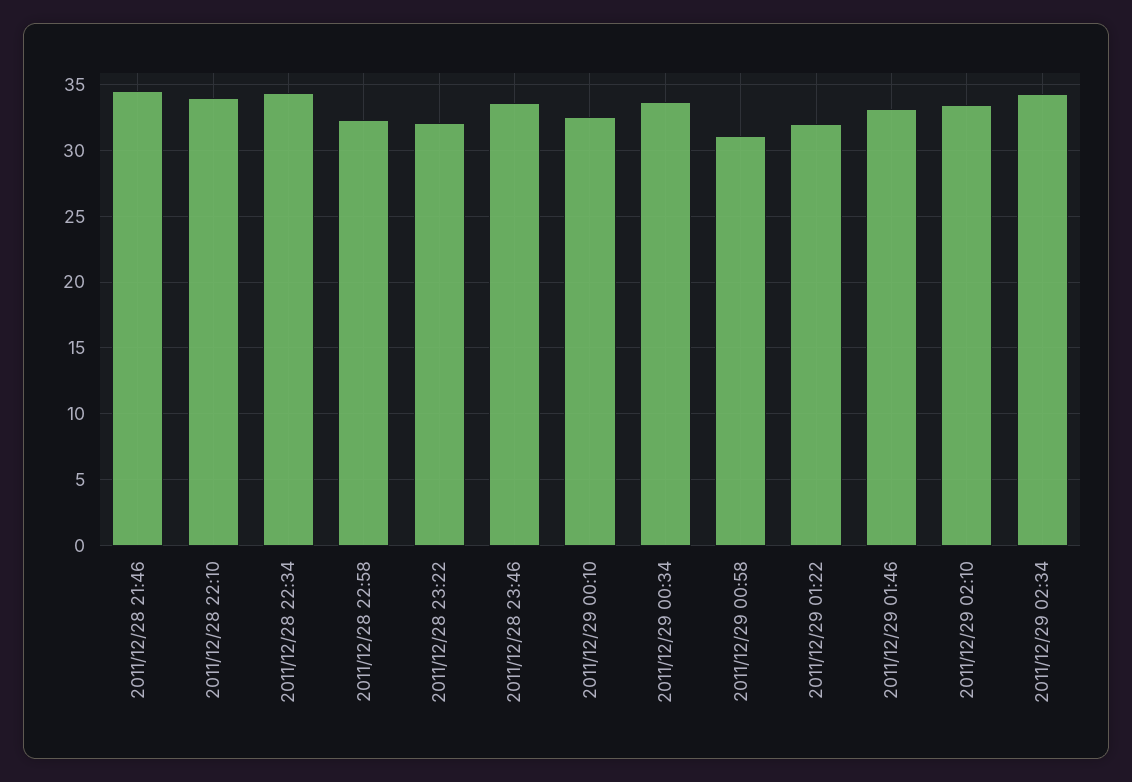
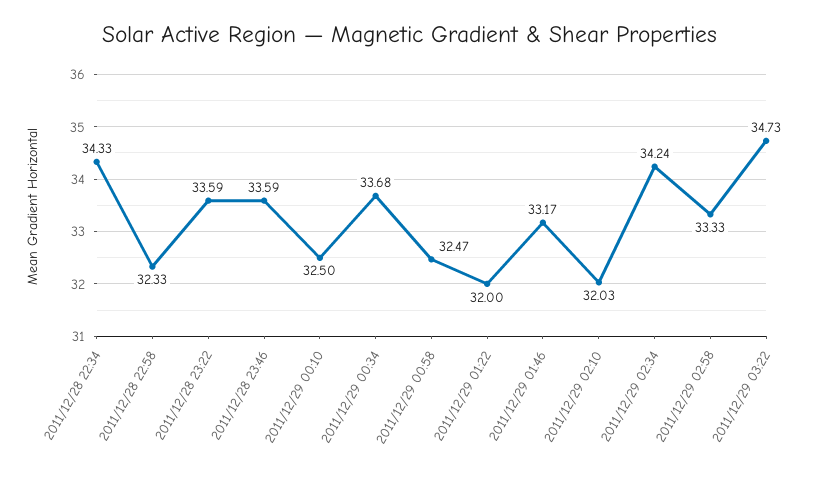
2011/12/28 21:46: 34.5 -> none
2011/12/28 22:10: 34 -> none
2011/12/28 23:22: 32 -> 33.59
2011/12/29 00:58: 31 -> 32.47
2011/12/29 02:10: 33.5 -> 32.03
2011/12/29 02:58: none -> 33.33
2011/12/29 03:22: none -> 34.73

